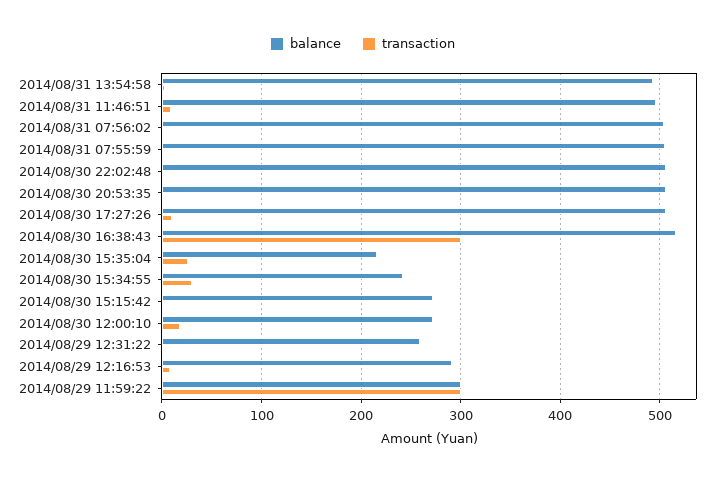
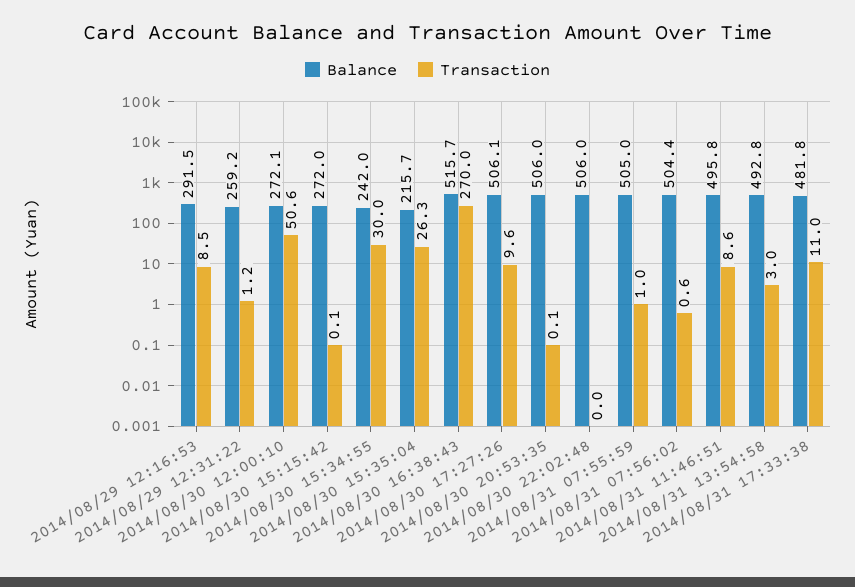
transaction, 2014/08/30 16:38:43: 300 -> 270
transaction, 2014/08/30 12:00:10: 20 -> 50.6
balance, 2014/08/29 11:59:22: 300 -> none
transaction, 2014/08/29 11:59:22: 300 -> none
balance, 2014/08/31 17:33:38: none -> 481.8
transaction, 2014/08/31 17:33:38: none -> 11

